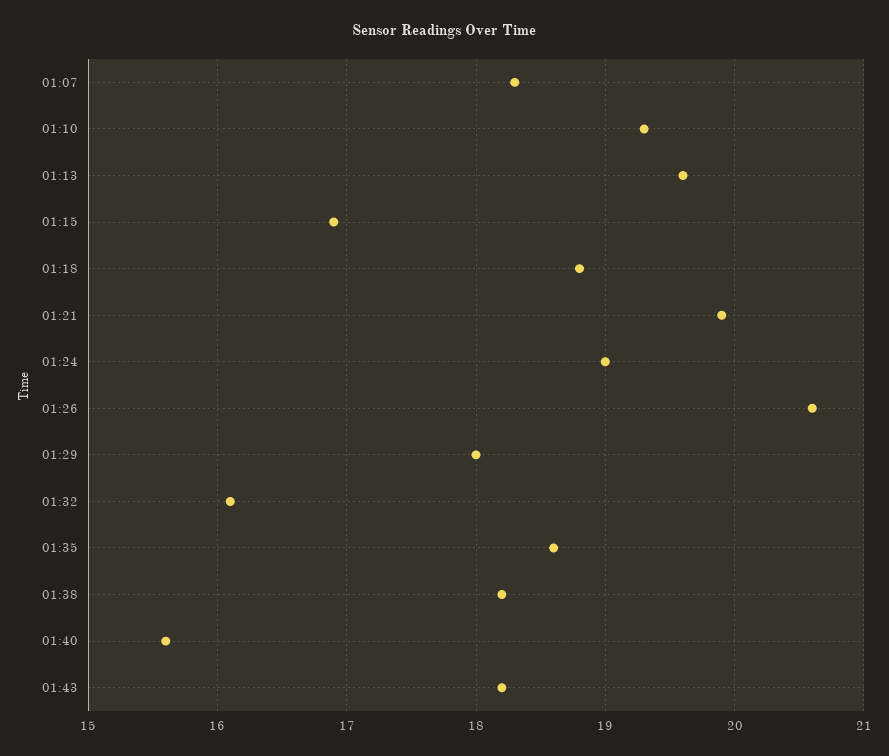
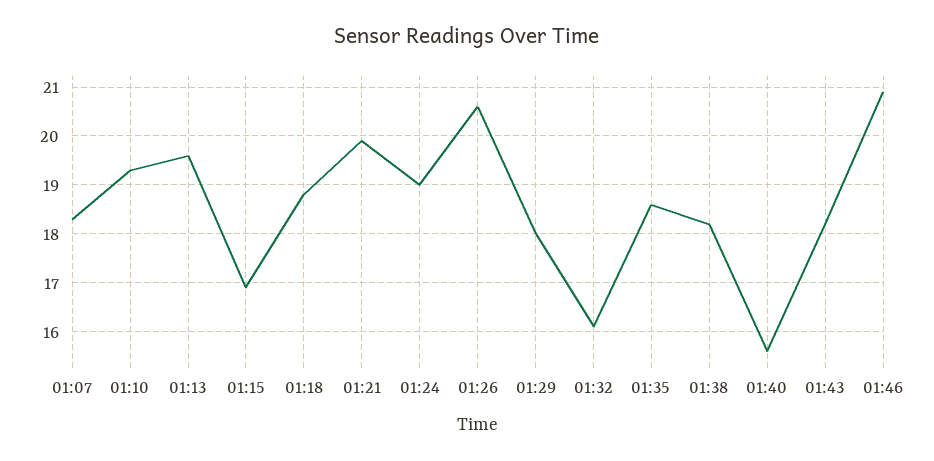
01:46: none -> 21

